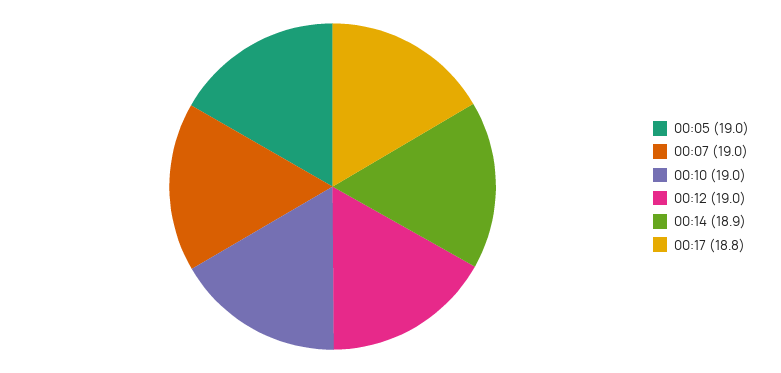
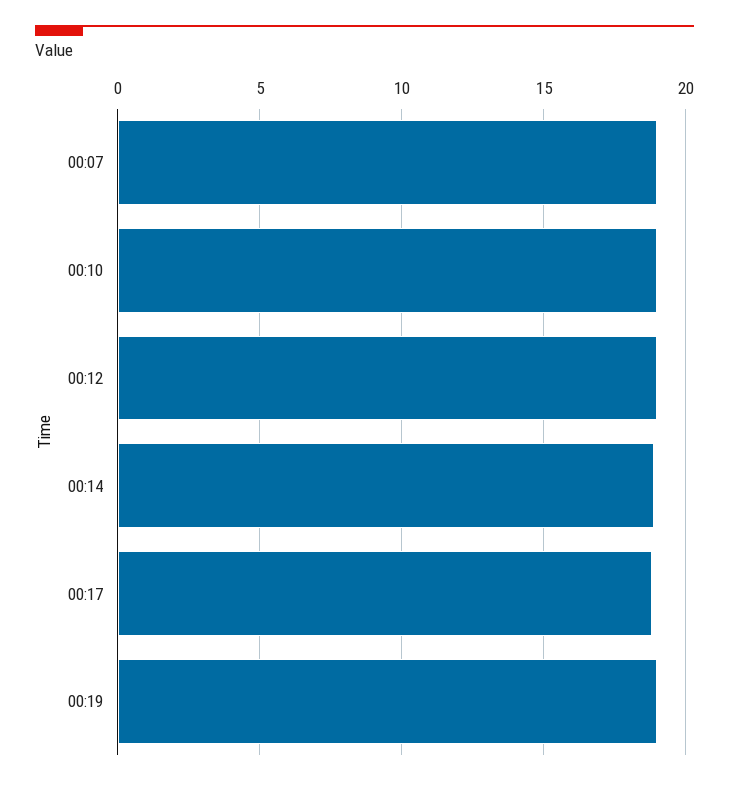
00:05: 19 -> none
00:19: none -> 19

